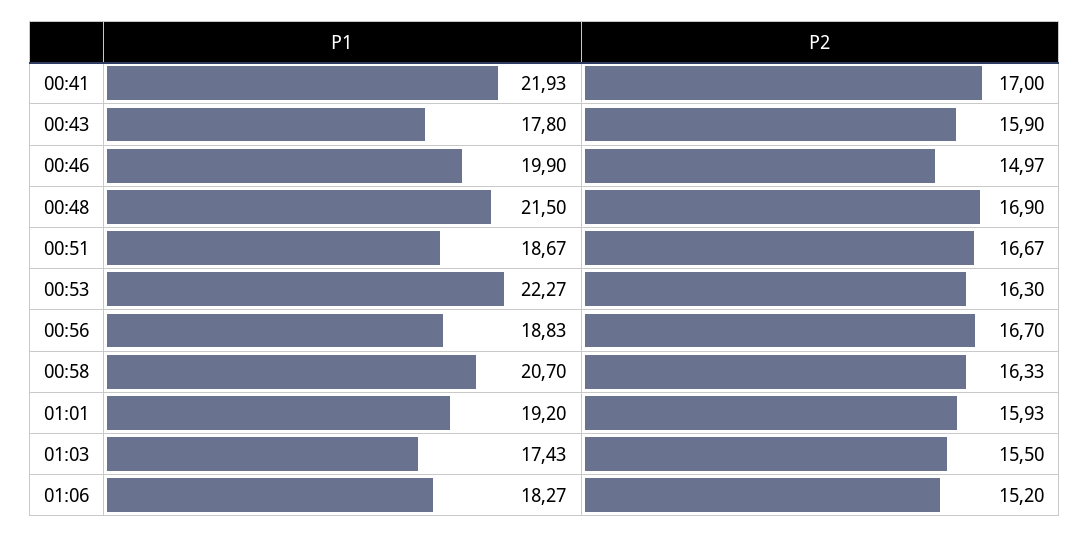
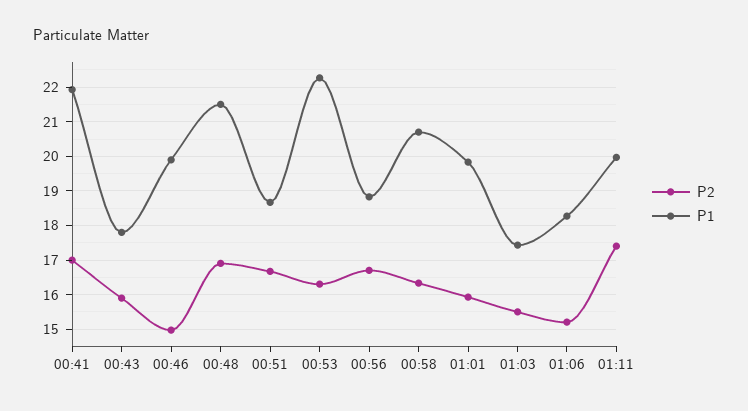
P1, 01:01: 19.2 -> 19.8
P2, 01:11: none -> 17.4
P1, 01:11: none -> 20

